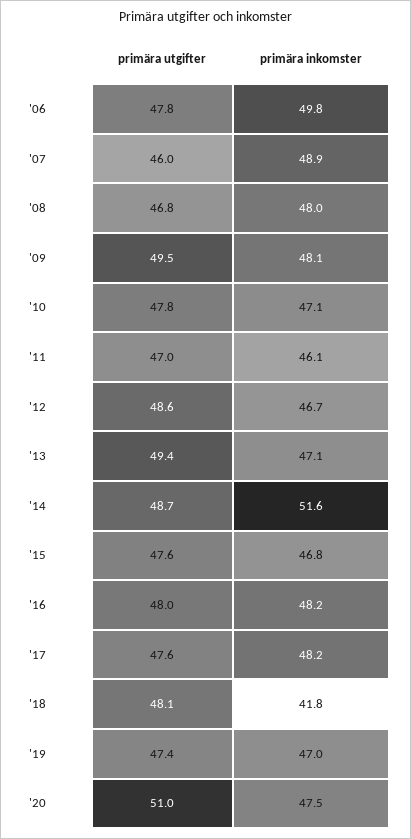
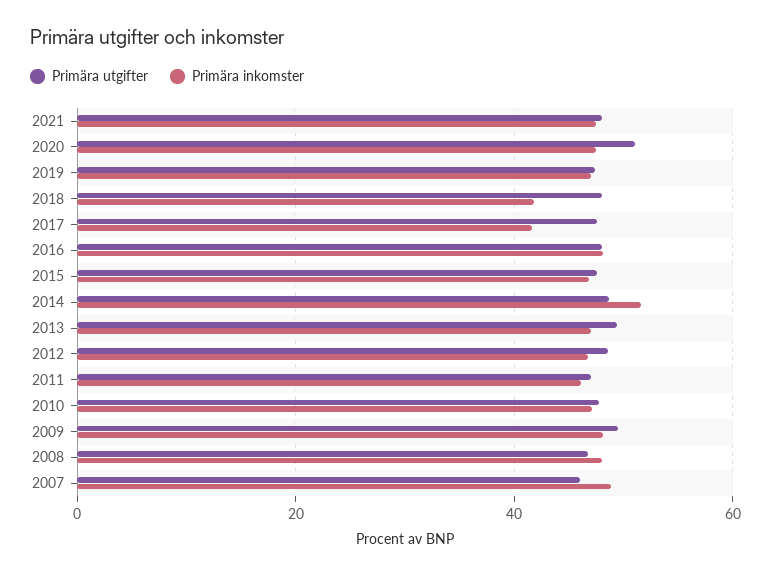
primära utgifter, '06: 47.8 -> none
primära inkomster, '06: 49.8 -> none
primära inkomster, '17: 48.2 -> 42
primära utgifter, 2021: none -> 48
primära inkomster, 2021: none -> 48

